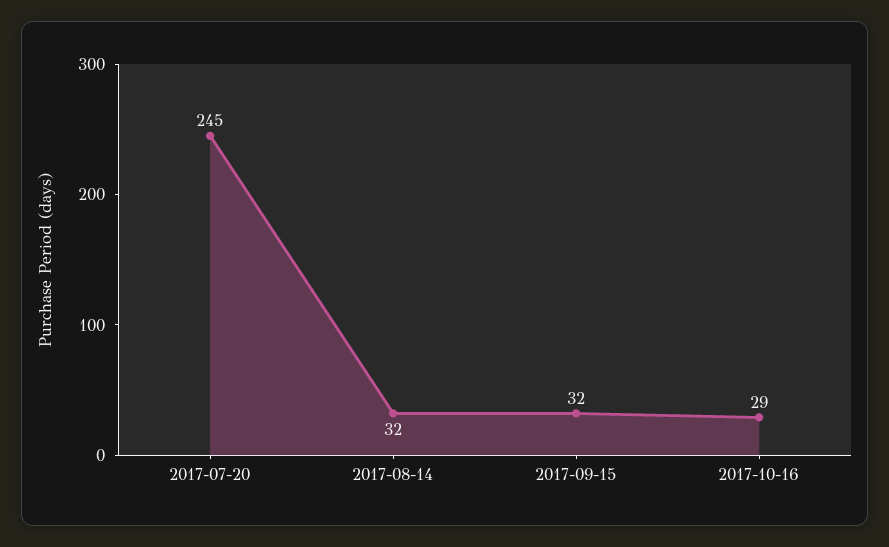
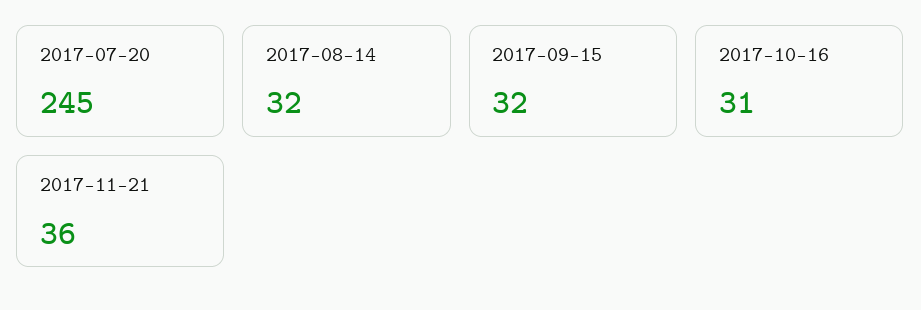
2017-10-16: 29 -> 31
2017-11-21: none -> 36

